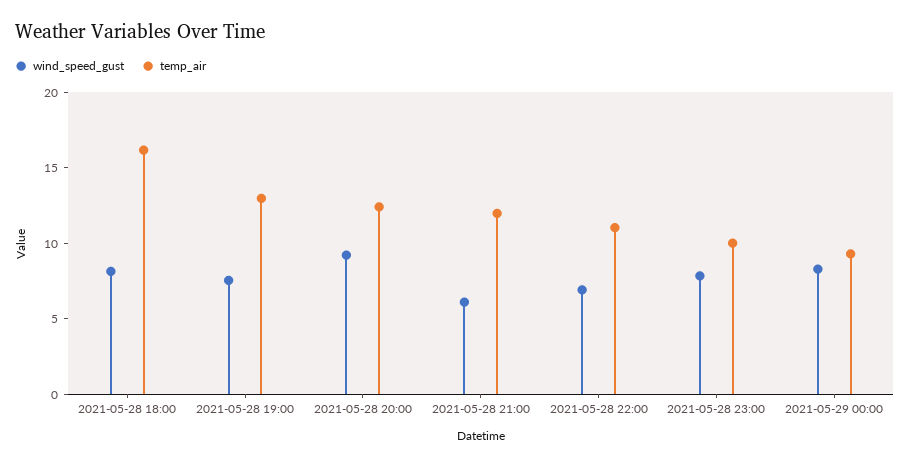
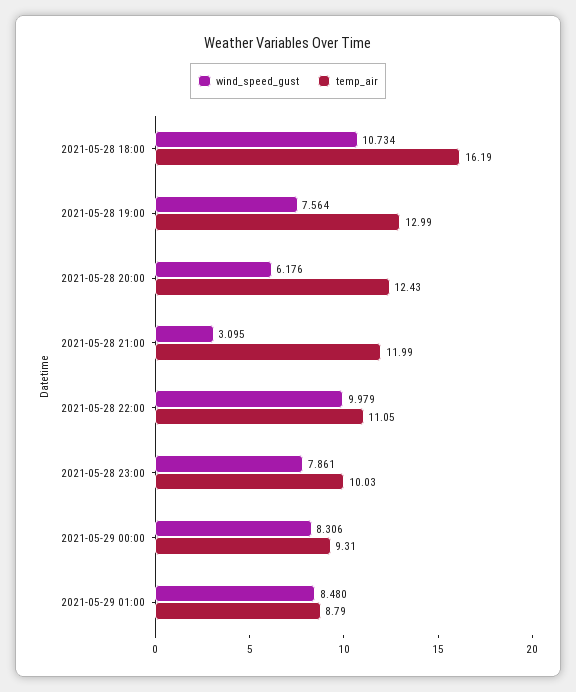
wind_speed_gust, 2021-05-28 18:00: 8 -> 10.734
wind_speed_gust, 2021-05-28 20:00: 9 -> 6.176
wind_speed_gust, 2021-05-28 21:00: 6 -> 3.095
wind_speed_gust, 2021-05-28 22:00: 7 -> 9.979
wind_speed_gust, 2021-05-29 01:00: none -> 8.48
temp_air, 2021-05-29 01:00: none -> 8.79

